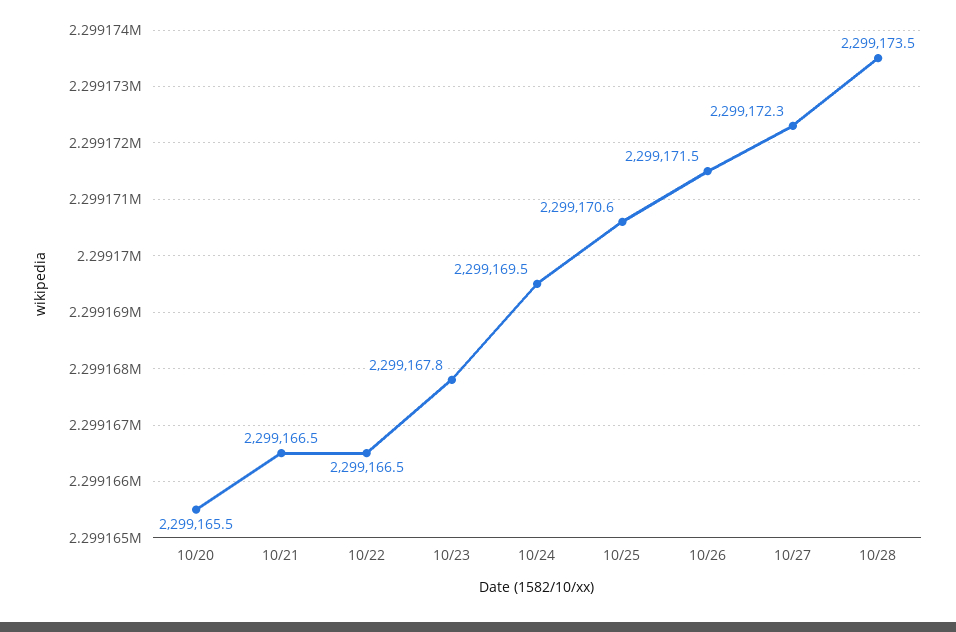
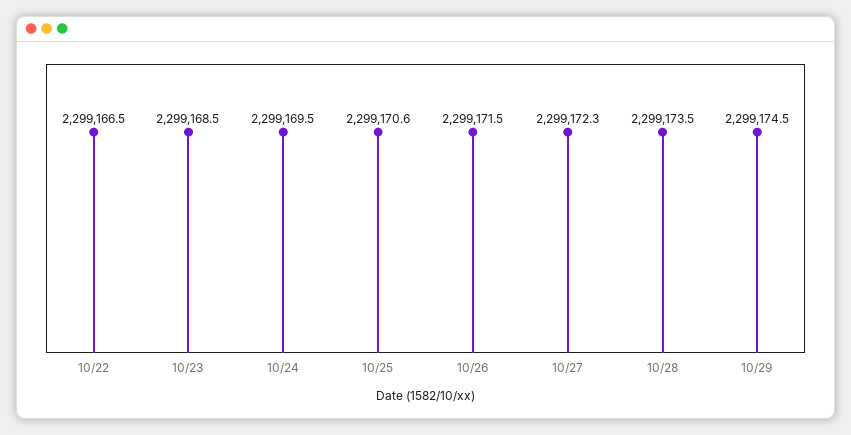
10/20: 2299165.5 -> none
10/21: 2299166.5 -> none
10/23: 2299167.8 -> 2299168.5
10/29: none -> 2299174.5

